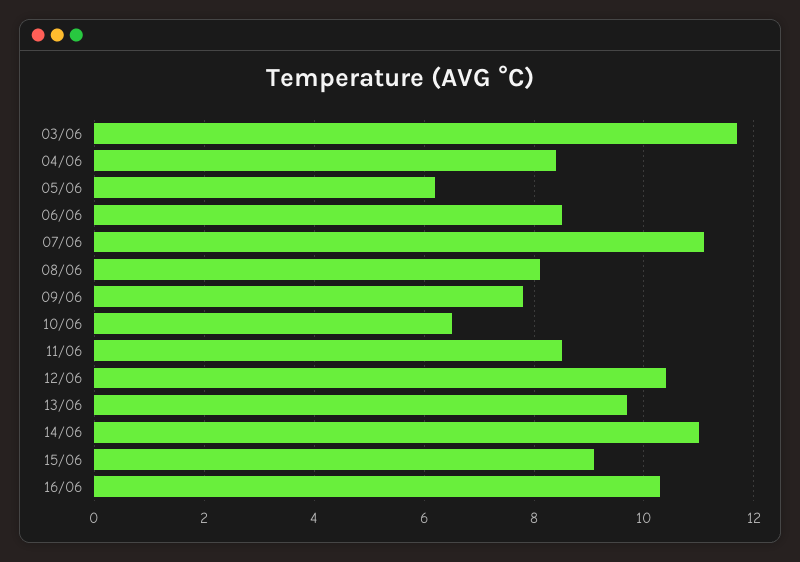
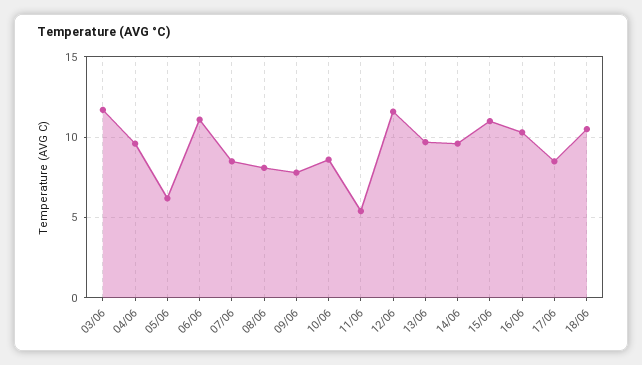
04/06: 8.5 -> 9.5
06/06: 8.5 -> 11
07/06: 11 -> 8.5
10/06: 6.5 -> 8.5
11/06: 8.5 -> 5.5
12/06: 10.5 -> 11.5
14/06: 11 -> 9.5
15/06: 9 -> 11
17/06: none -> 8.5
18/06: none -> 10.5

